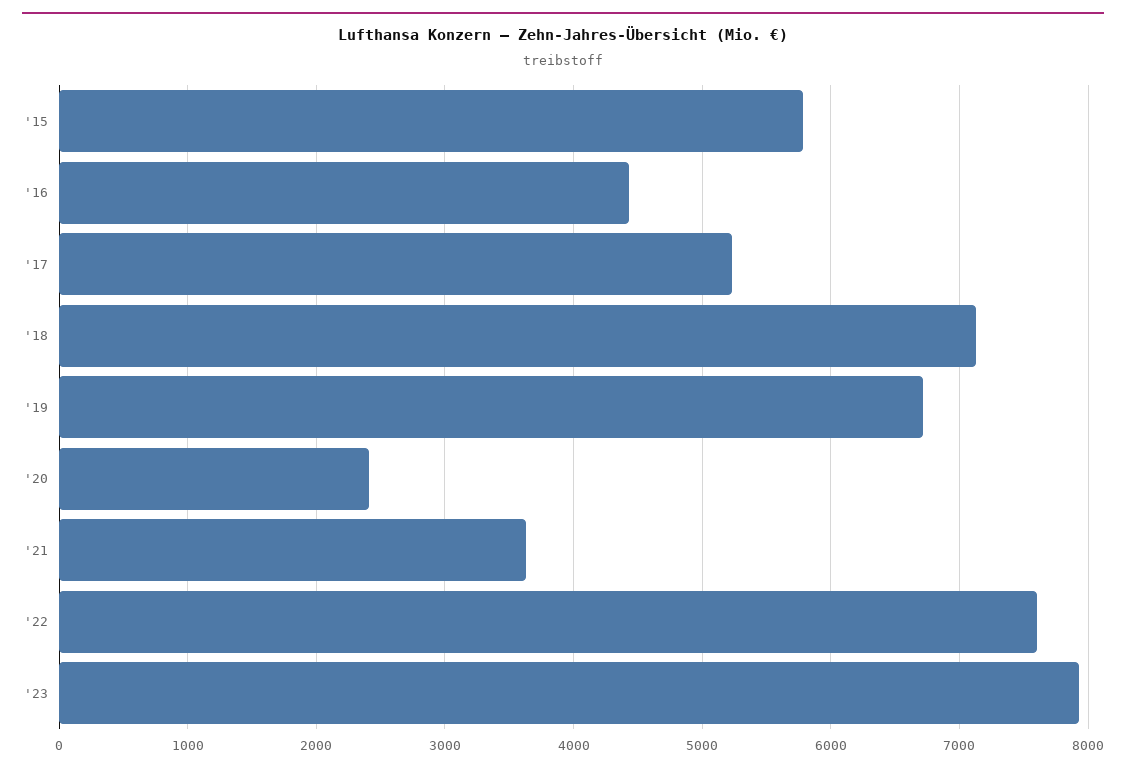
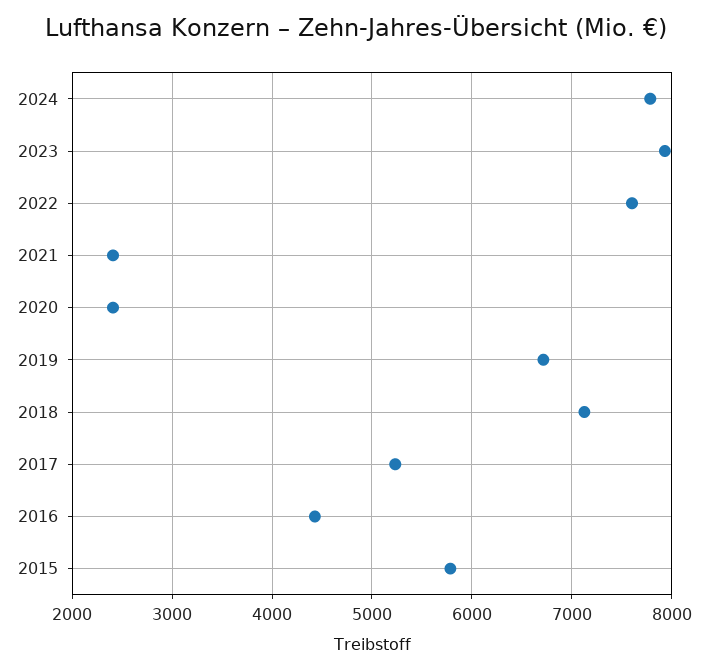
'21: 3600 -> 2400
2024: none -> 7800

